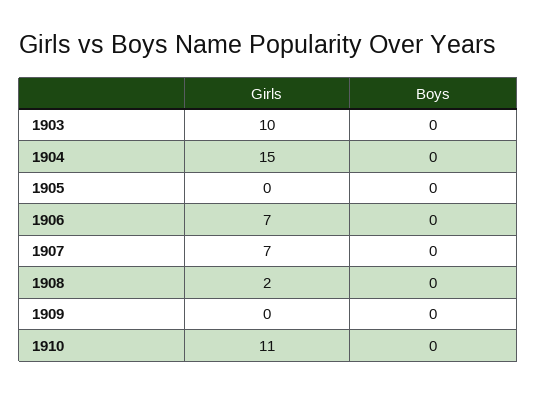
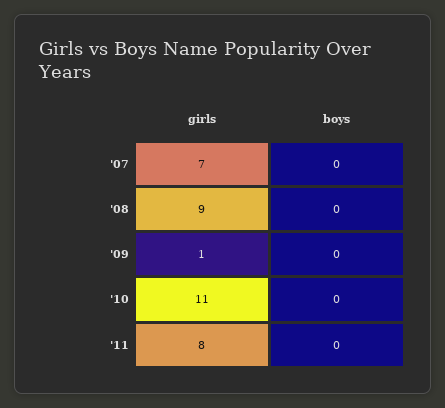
Girls, 1903: 10 -> none
Boys, 1903: 0 -> none
Girls, 1904: 15 -> none
Boys, 1904: 0 -> none
Girls, 1905: 0 -> none
Boys, 1905: 0 -> none
Girls, 1906: 7 -> none
Boys, 1906: 0 -> none
Girls, 1908: 2 -> 9
Girls, 1909: 0 -> 1
Girls, '11: none -> 8
Boys, '11: none -> 0

